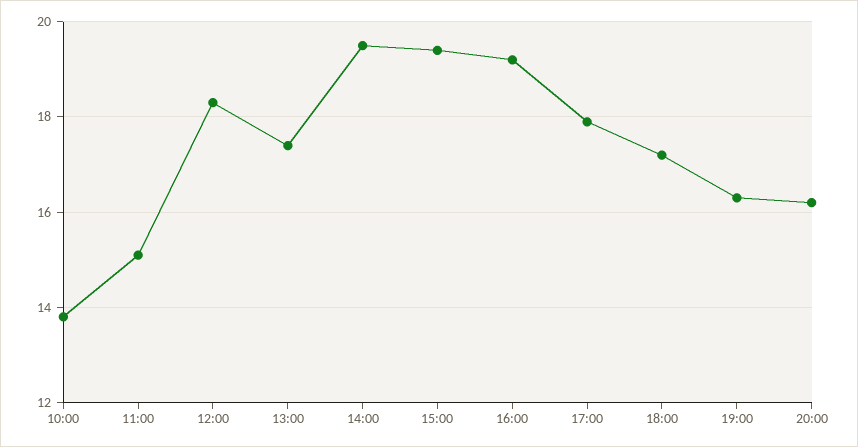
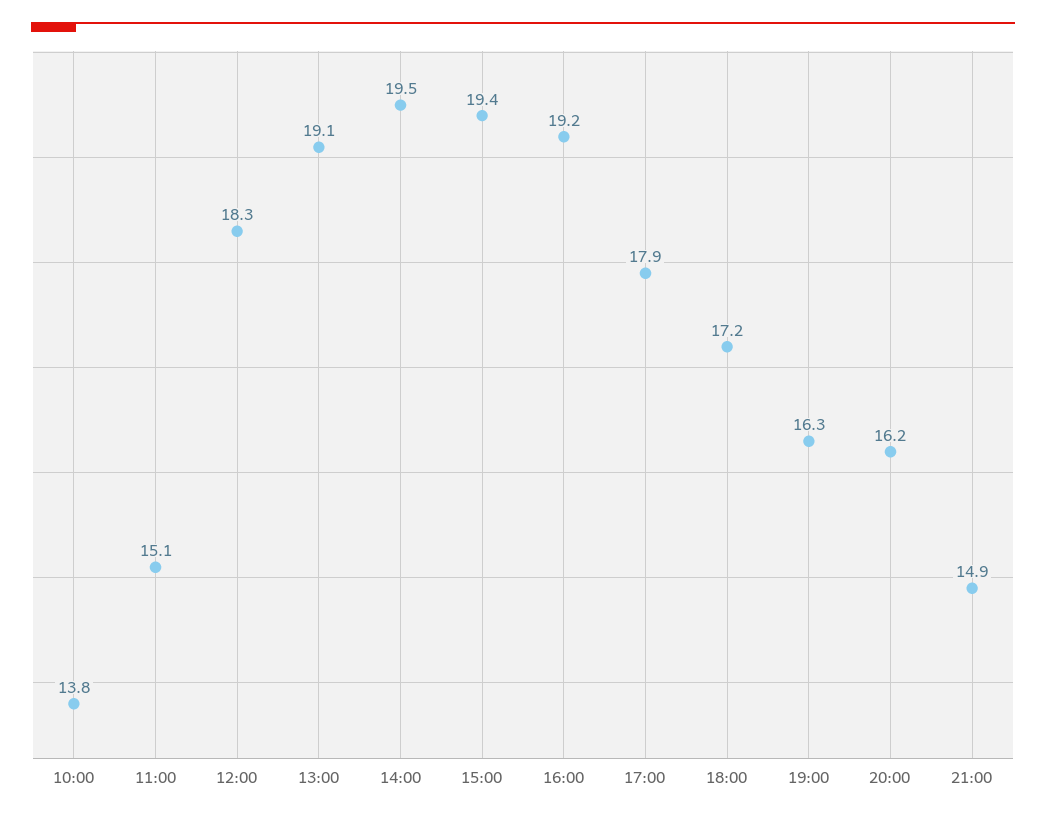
13:00: 17.5 -> 19.1
21:00: none -> 14.9

